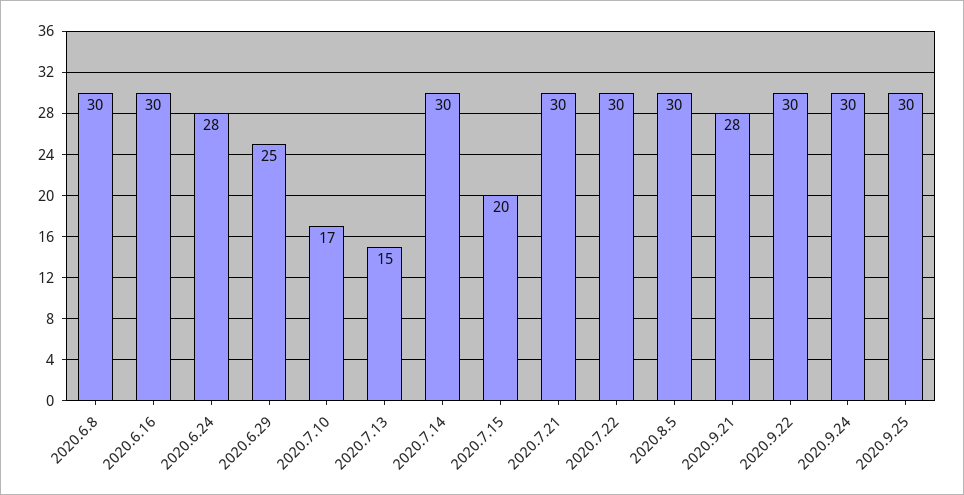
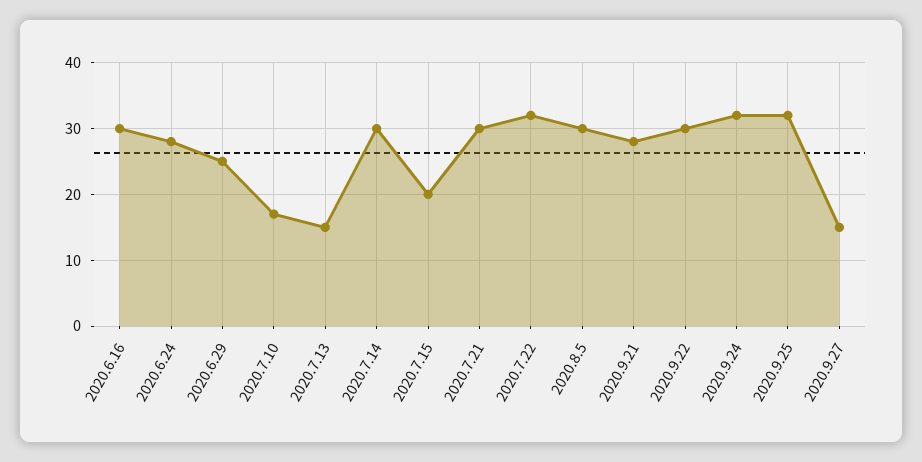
2020.6.8: 30 -> none
2020.7.22: 30 -> 32
2020.9.24: 30 -> 32
2020.9.25: 30 -> 32
2020.9.27: none -> 15

